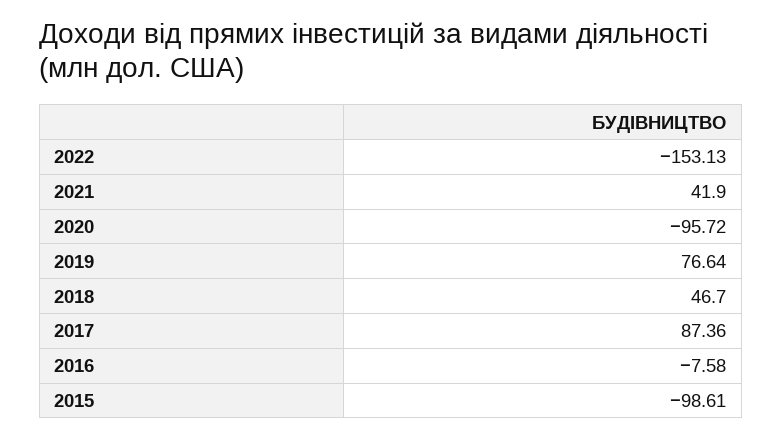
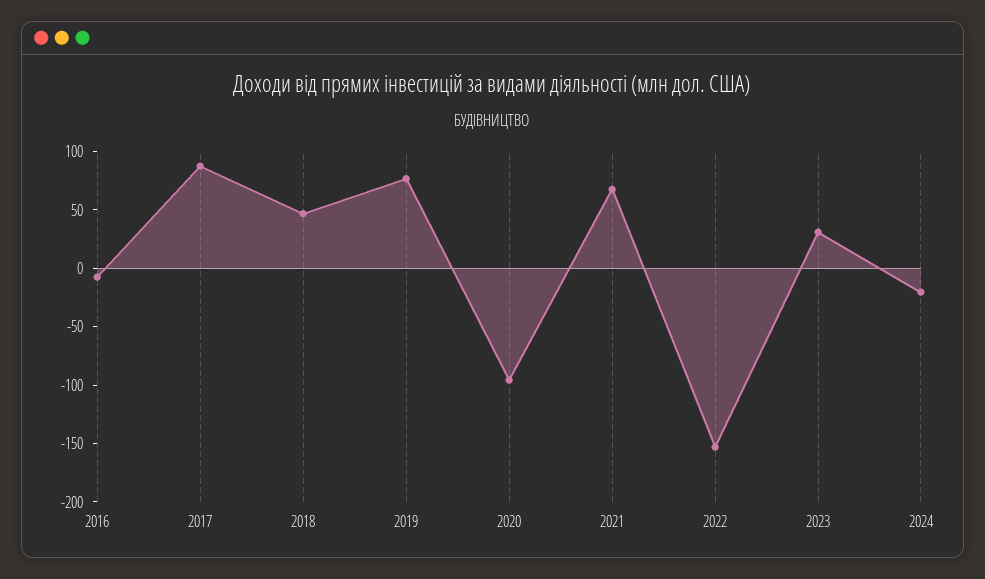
2021: 41.9 -> 70
2015: -98.61 -> none
2023: none -> 30
2024: none -> -20

